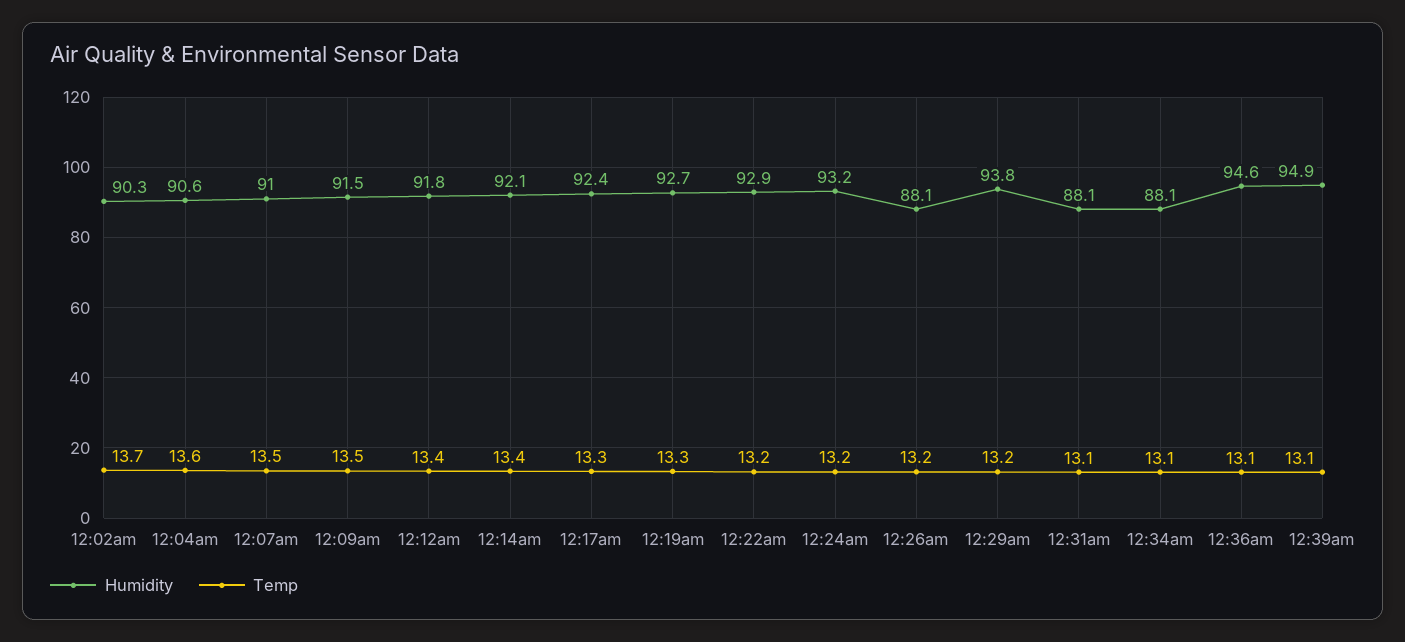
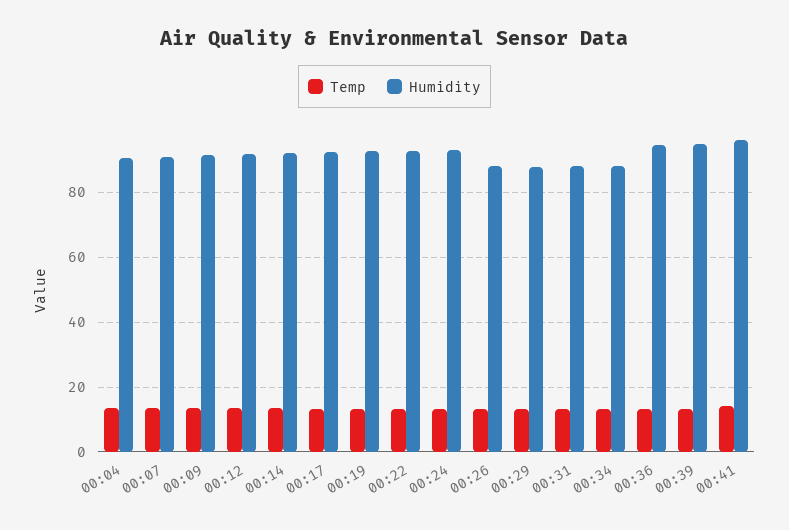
Humidity, 12:02am: 90.3 -> none
Temp, 12:02am: 13.7 -> none
Humidity, 12:29am: 93.8 -> 88
Temp, 00:41: none -> 14
Humidity, 00:41: none -> 96

